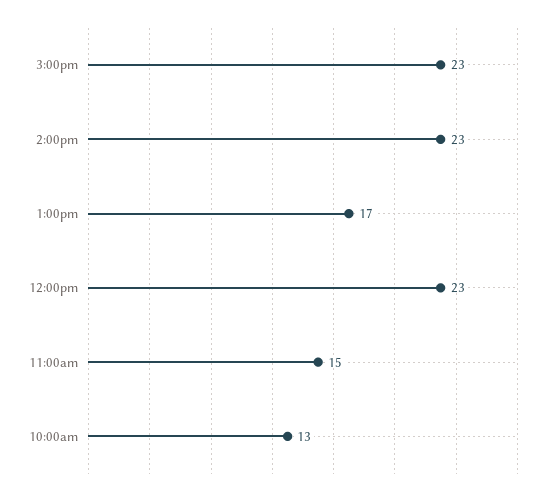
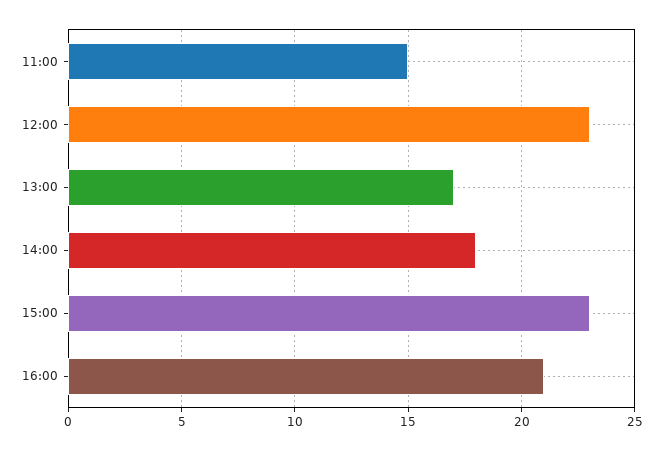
2:00pm: 23 -> 18
10:00am: 13 -> none
16:00: none -> 21

